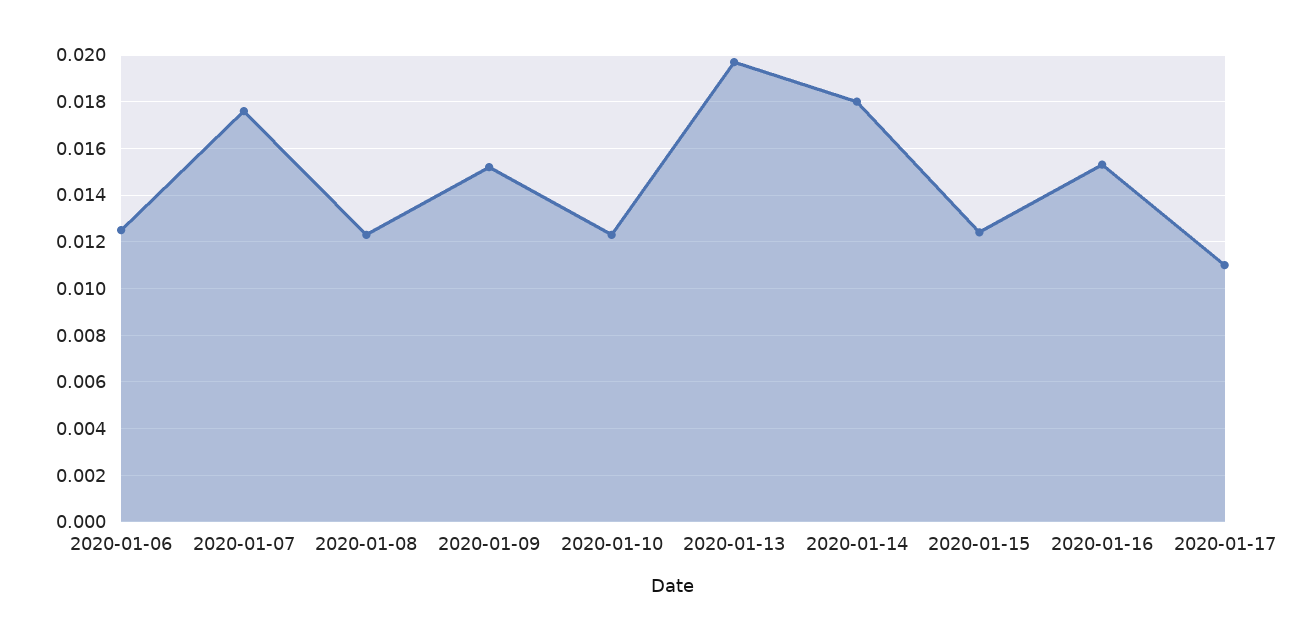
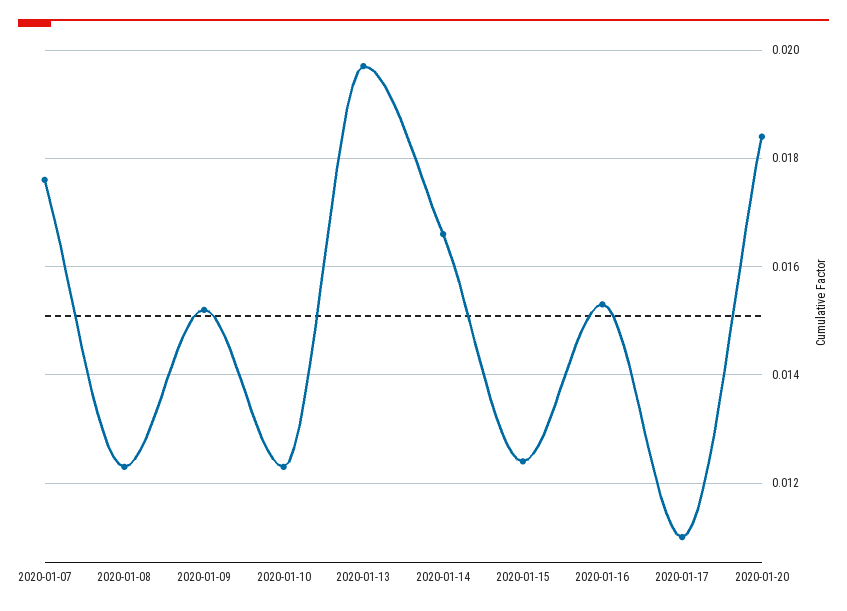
2020-01-06: 0.0125 -> none
2020-01-14: 0.018 -> 0.0165
2020-01-20: none -> 0.0185

